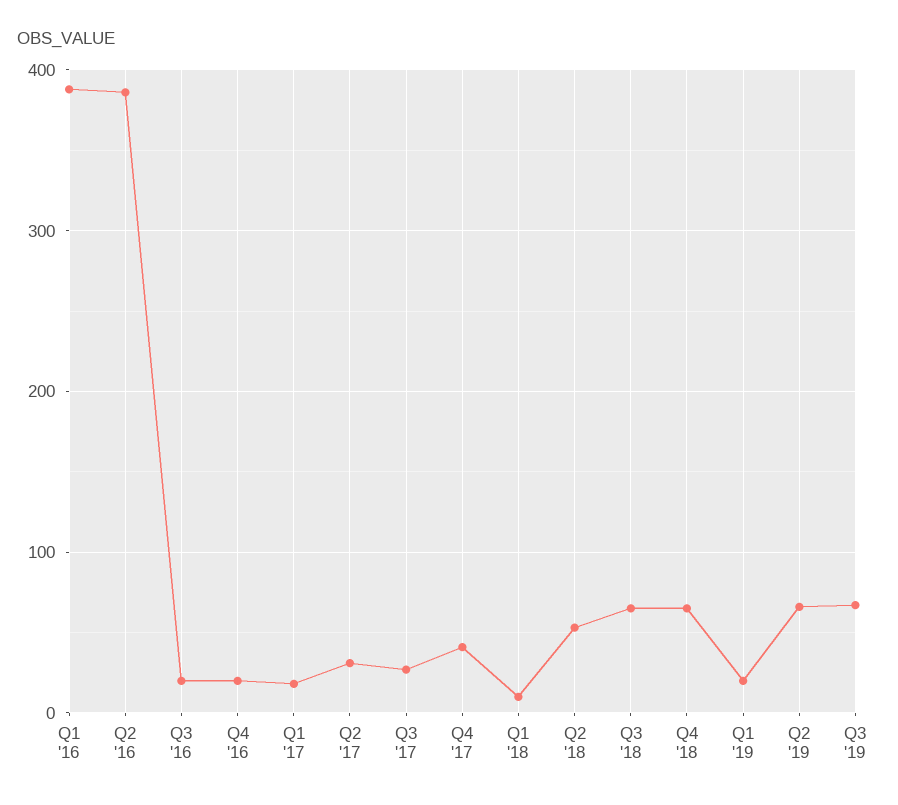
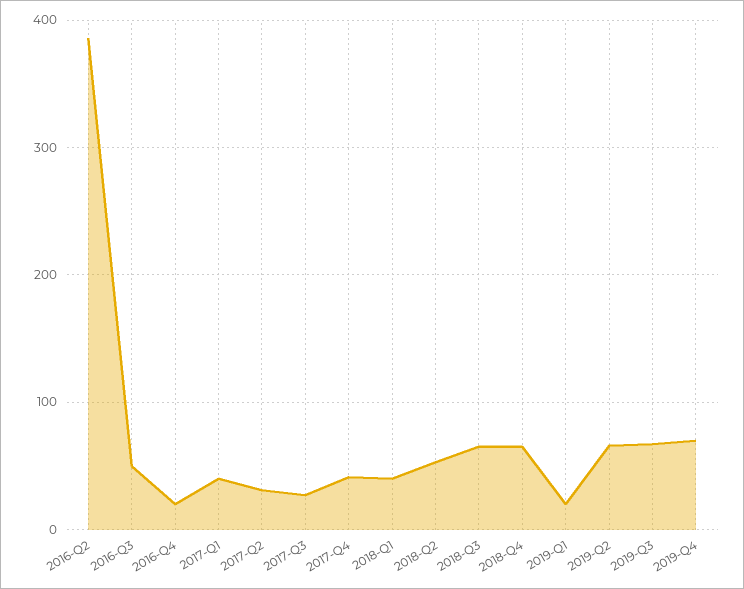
Q1 '16: 390 -> none
Q3 '16: 20 -> 50
Q1 '17: 20 -> 40
Q1 '18: 10 -> 40
2019-Q4: none -> 70

